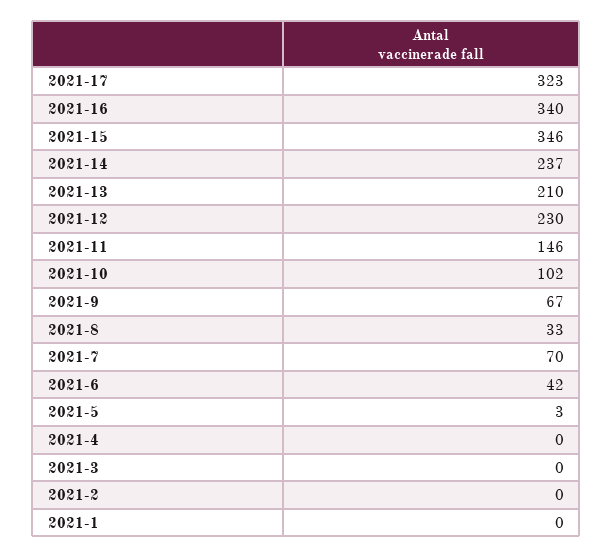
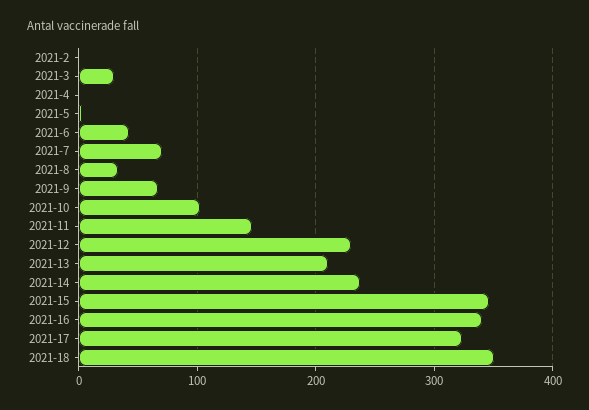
2021-3: 0 -> 30
2021-1: 0 -> none
2021-18: none -> 350

